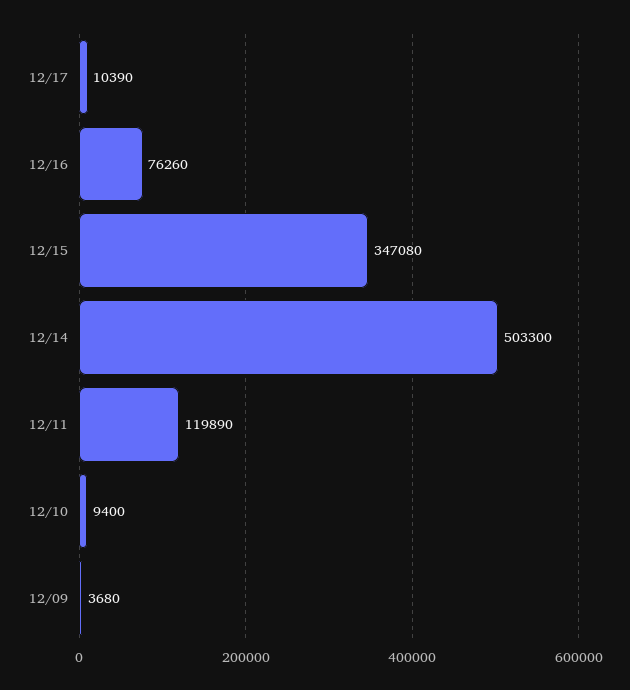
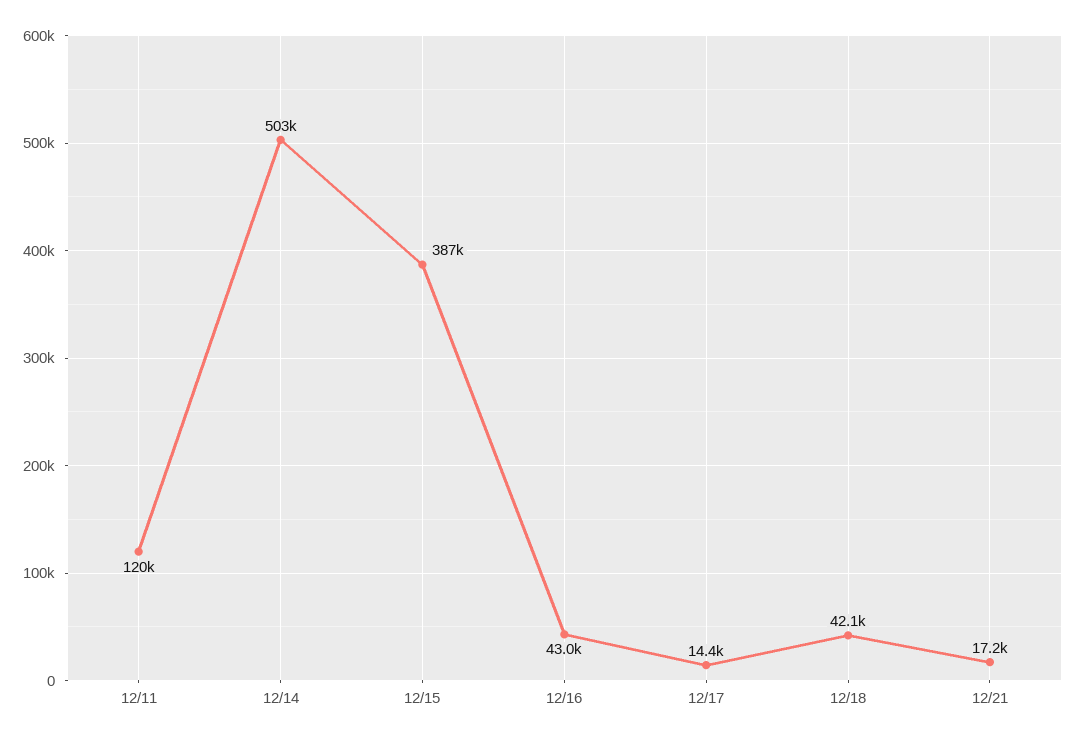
12/17: 10390 -> 14400
12/16: 76260 -> 43000
12/15: 347080 -> 387000
12/10: 9400 -> none
12/09: 3680 -> none
12/18: none -> 42100
12/21: none -> 17200

